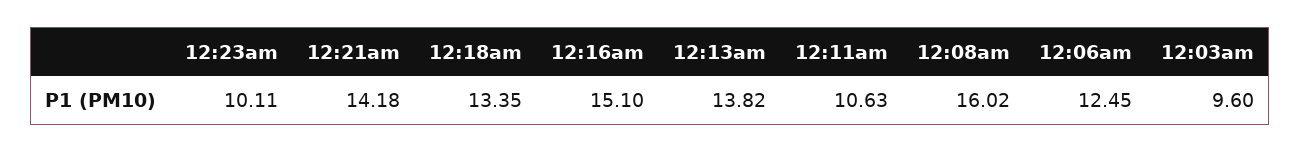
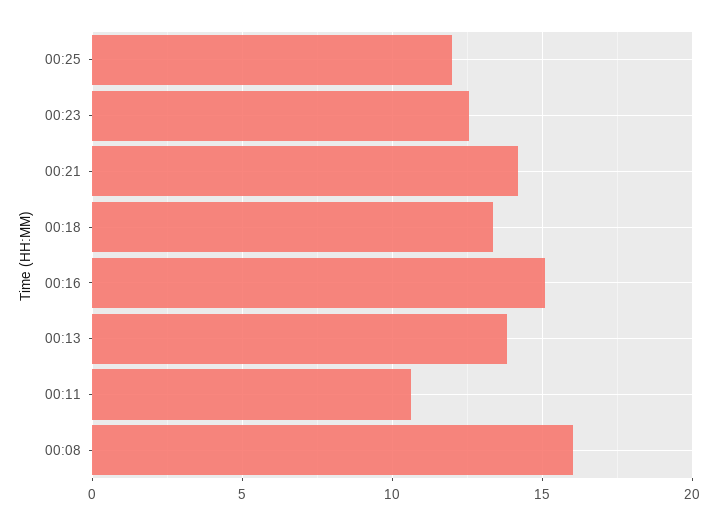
12:23am: 10.11 -> 12.5
12:06am: 12.45 -> none
12:03am: 9.6 -> none
00:25: none -> 12

